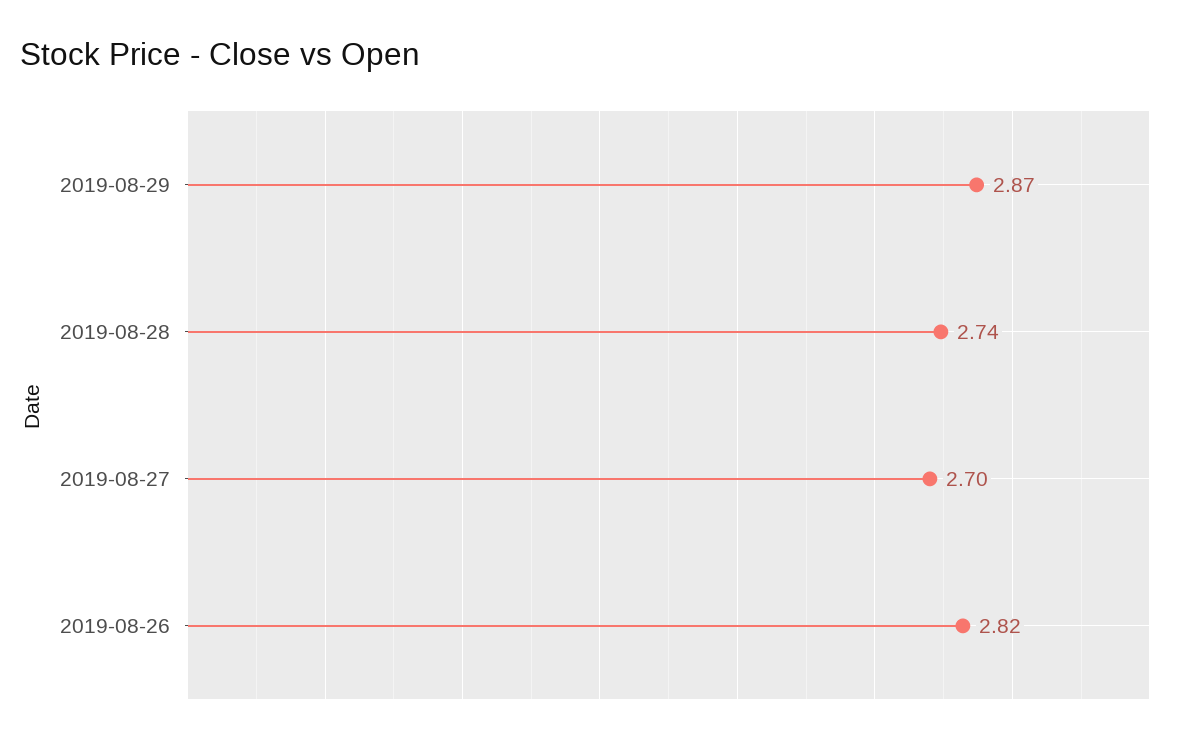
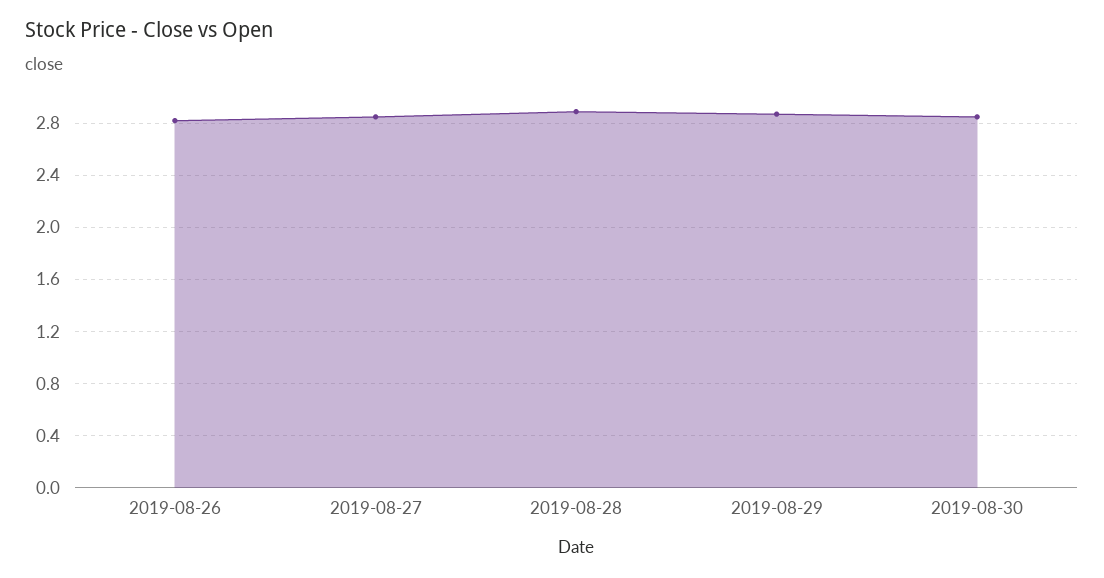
2019-08-28: 2.74 -> 2.9
2019-08-27: 2.7 -> 2.85
2019-08-30: none -> 2.85

